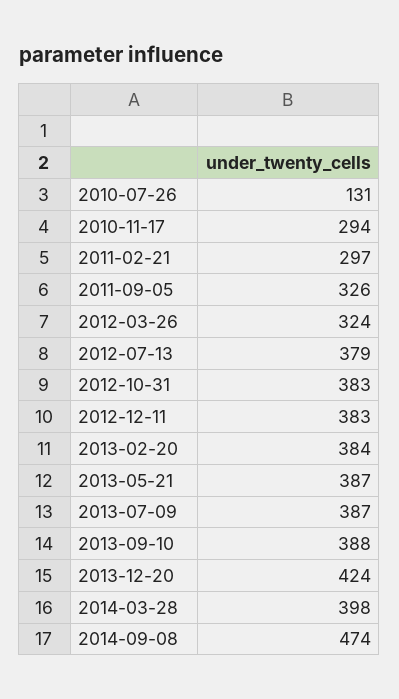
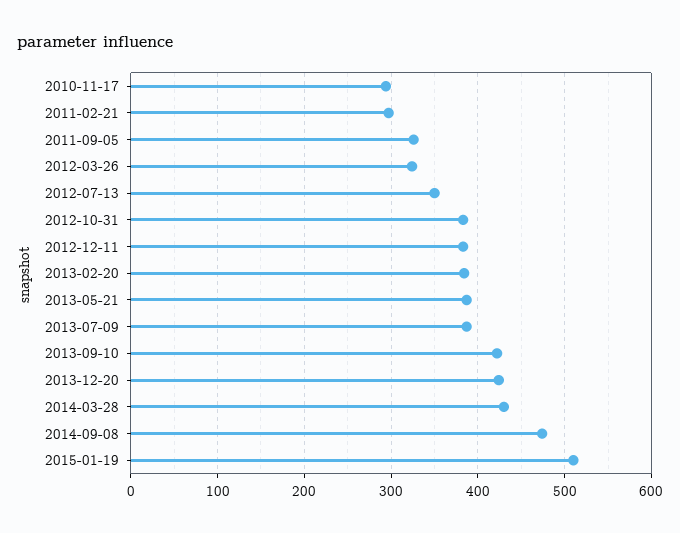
2010-07-26: 131 -> none
2012-07-13: 379 -> 350
2013-09-10: 388 -> 420
2014-03-28: 398 -> 430
2015-01-19: none -> 510

